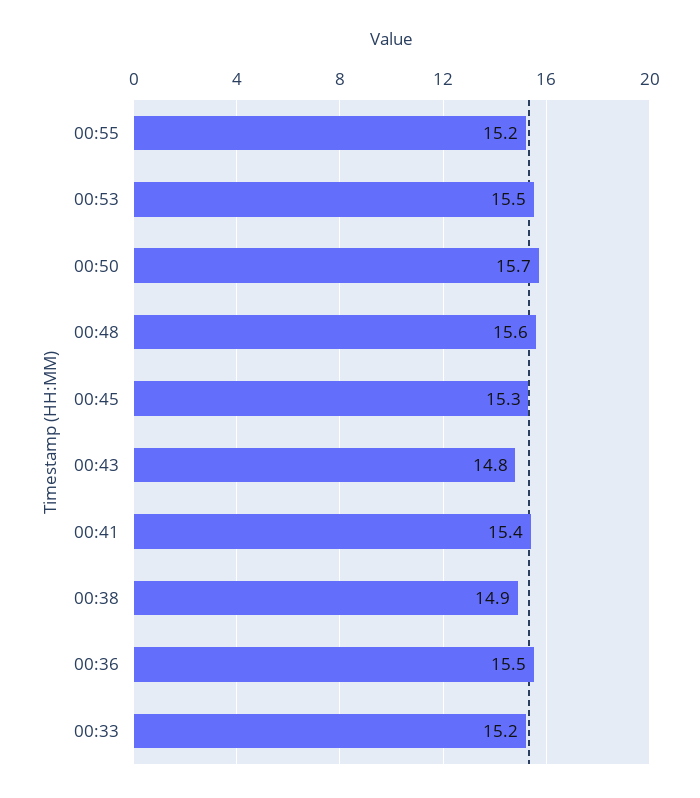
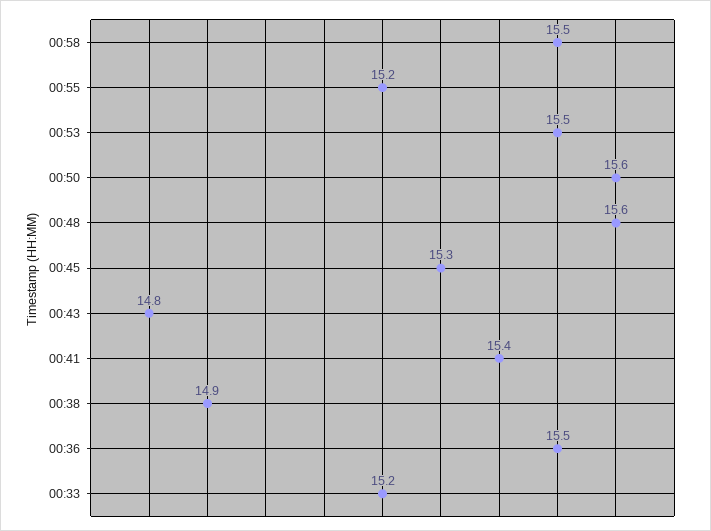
00:50: 15.7 -> 15.6
00:58: none -> 15.5

